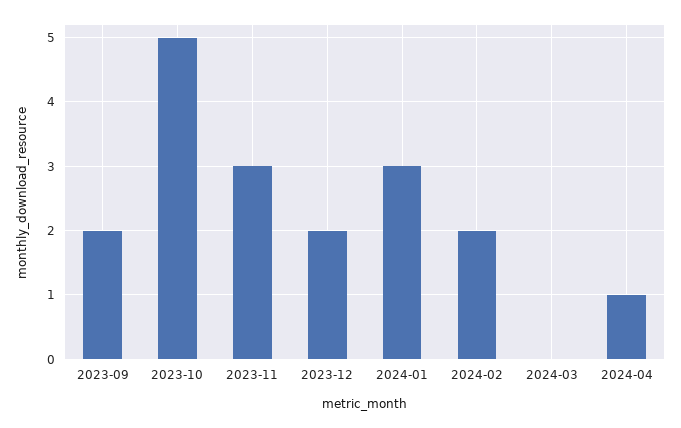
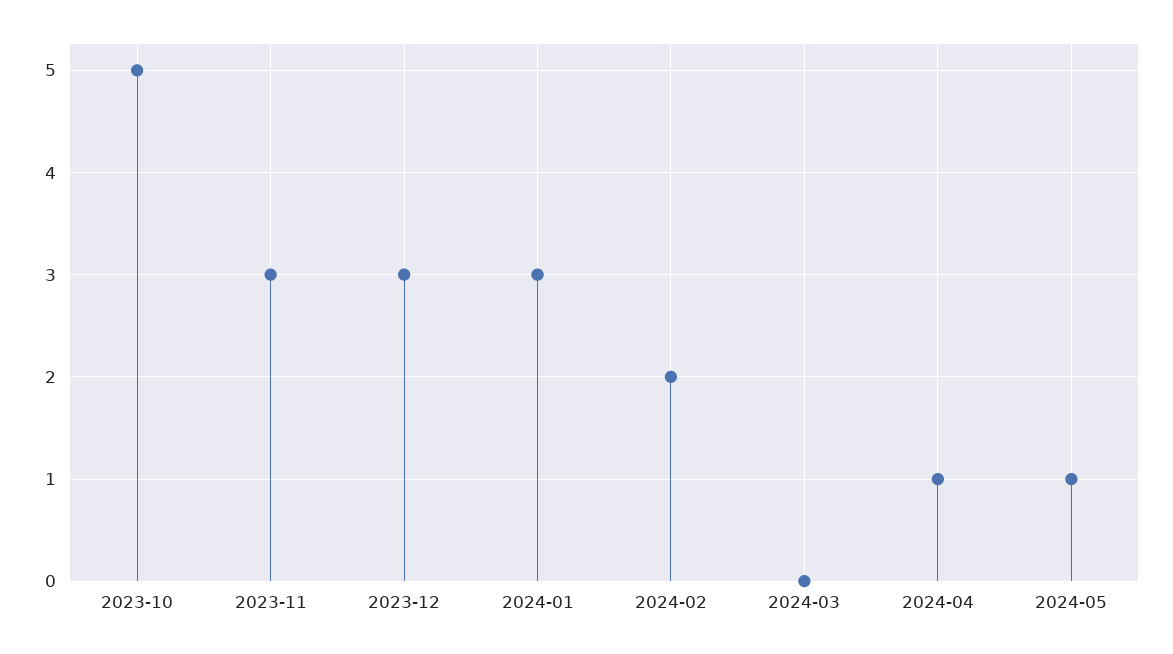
2023-09: 2 -> none
2023-12: 2 -> 3
2024-05: none -> 1

